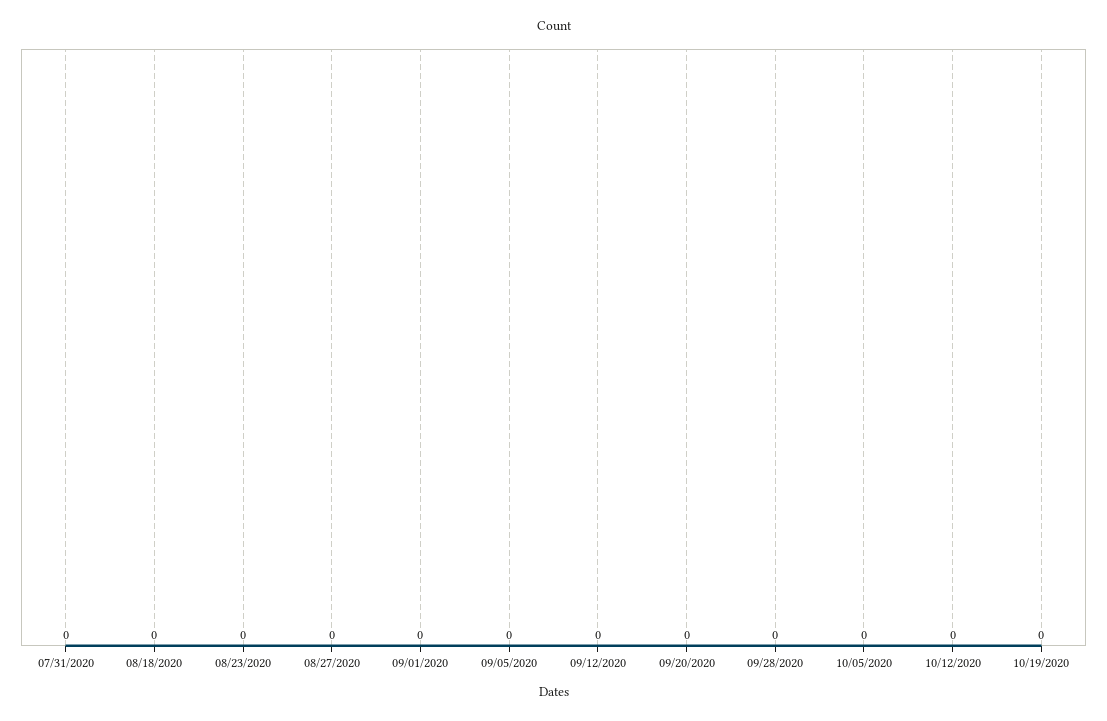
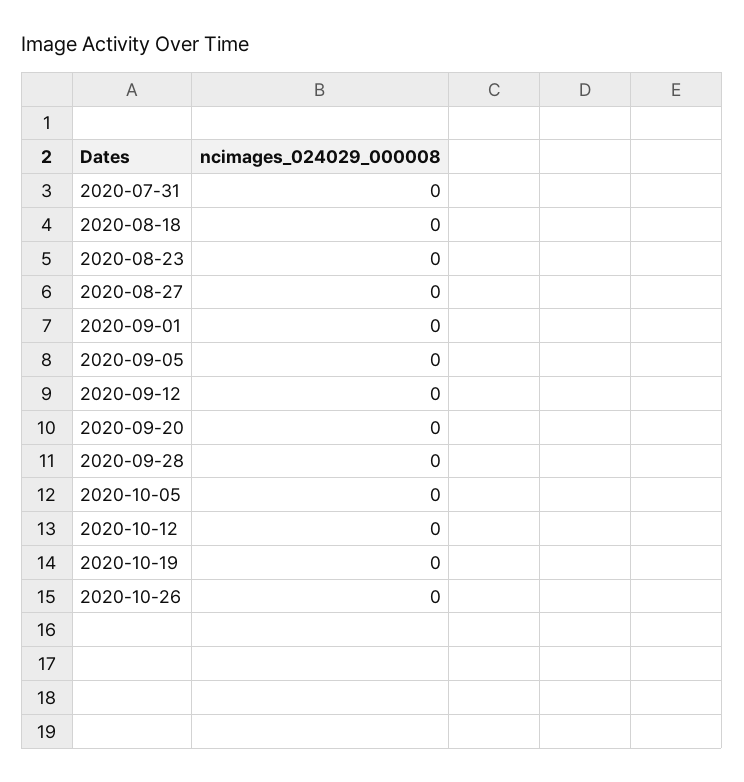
2020-10-26: none -> 0

